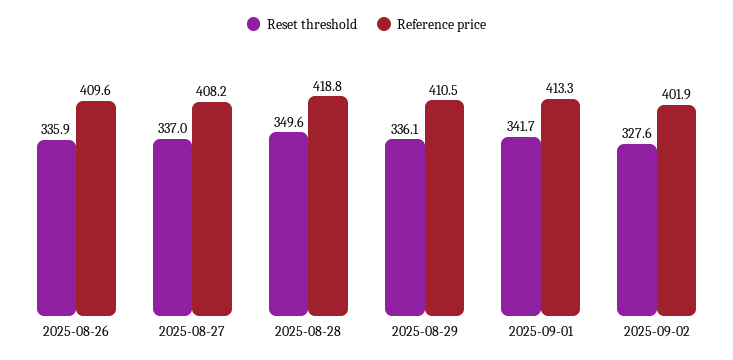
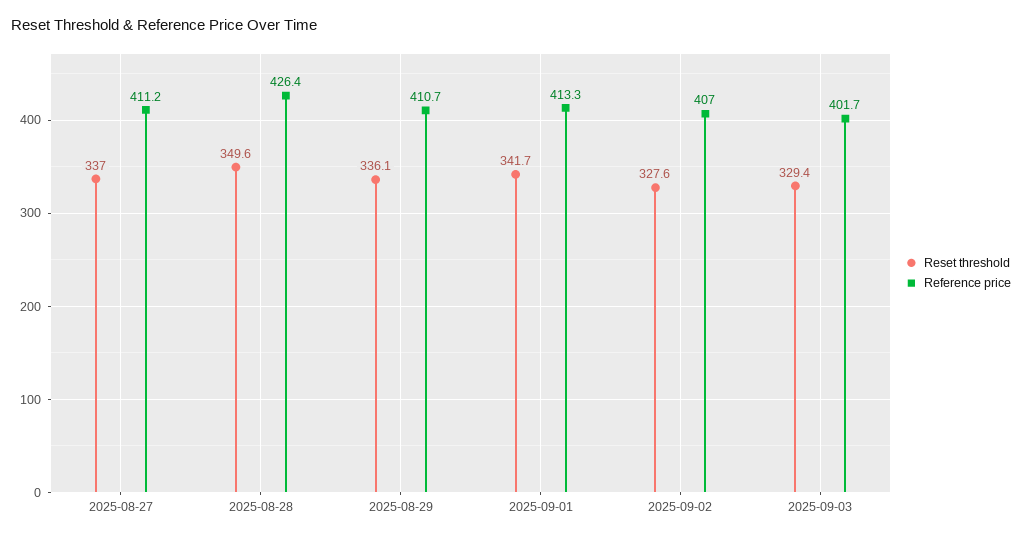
Reset threshold, 2025-08-26: 335.9 -> none
Reference price, 2025-08-26: 409.6 -> none
Reference price, 2025-08-27: 408.2 -> 411.2
Reference price, 2025-08-28: 418.8 -> 426.4
Reference price, 2025-08-29: 410.5 -> 410.7
Reference price, 2025-09-02: 401.9 -> 407
Reset threshold, 2025-09-03: none -> 329.4
Reference price, 2025-09-03: none -> 401.7

